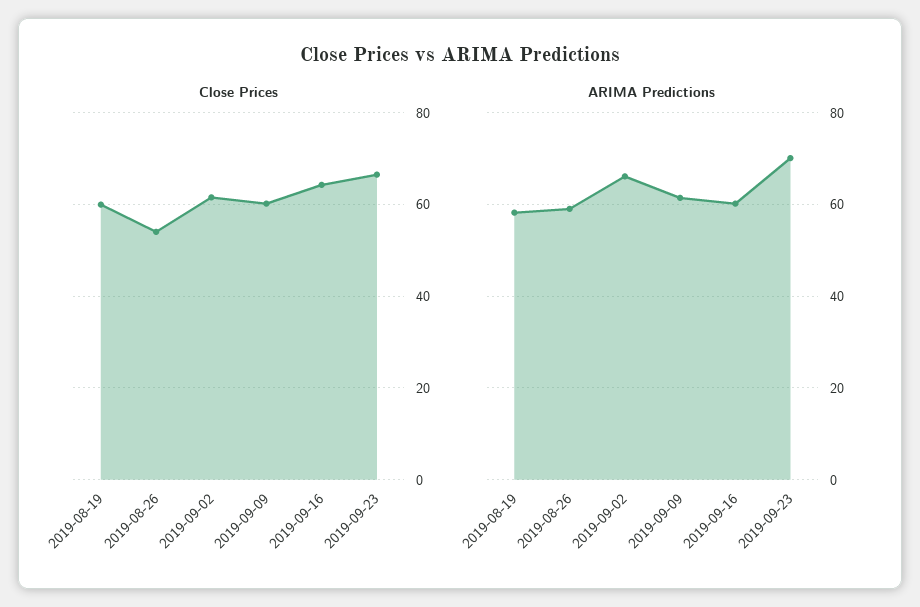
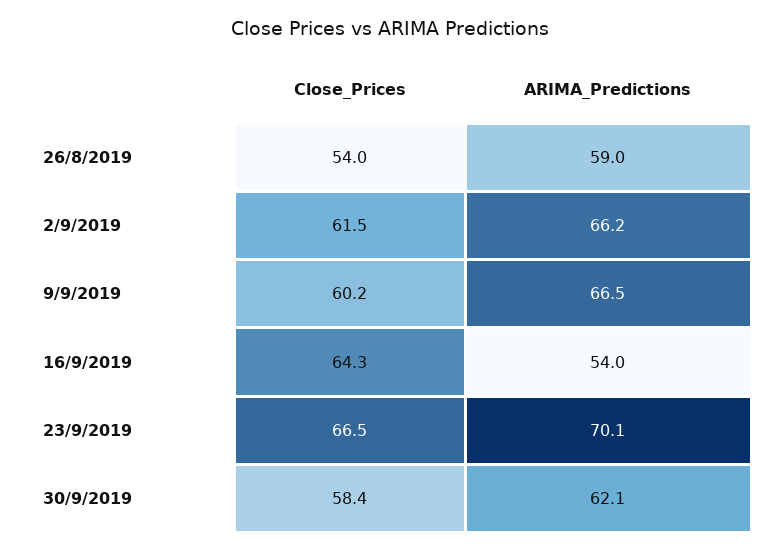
Close Prices, 2019-08-19: 60 -> none
ARIMA Predictions, 2019-08-19: 58 -> none
ARIMA Predictions, 2019-09-09: 62 -> 66.5
ARIMA Predictions, 2019-09-16: 60 -> 54
Close Prices, 30/9/2019: none -> 58.4
ARIMA Predictions, 30/9/2019: none -> 62.1

